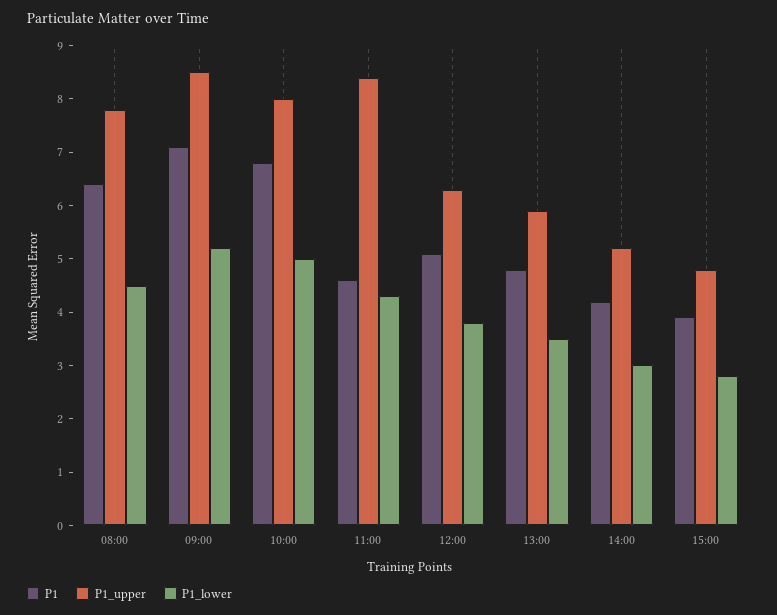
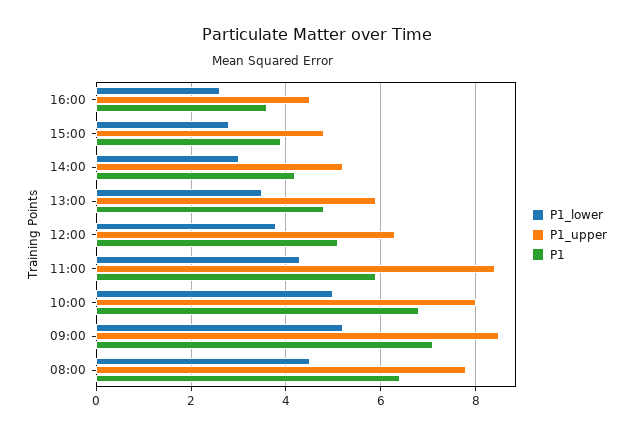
P1, 11:00: 4.5 -> 6
P1_lower, 16:00: none -> 2.5
P1_upper, 16:00: none -> 4.5
P1, 16:00: none -> 3.5

